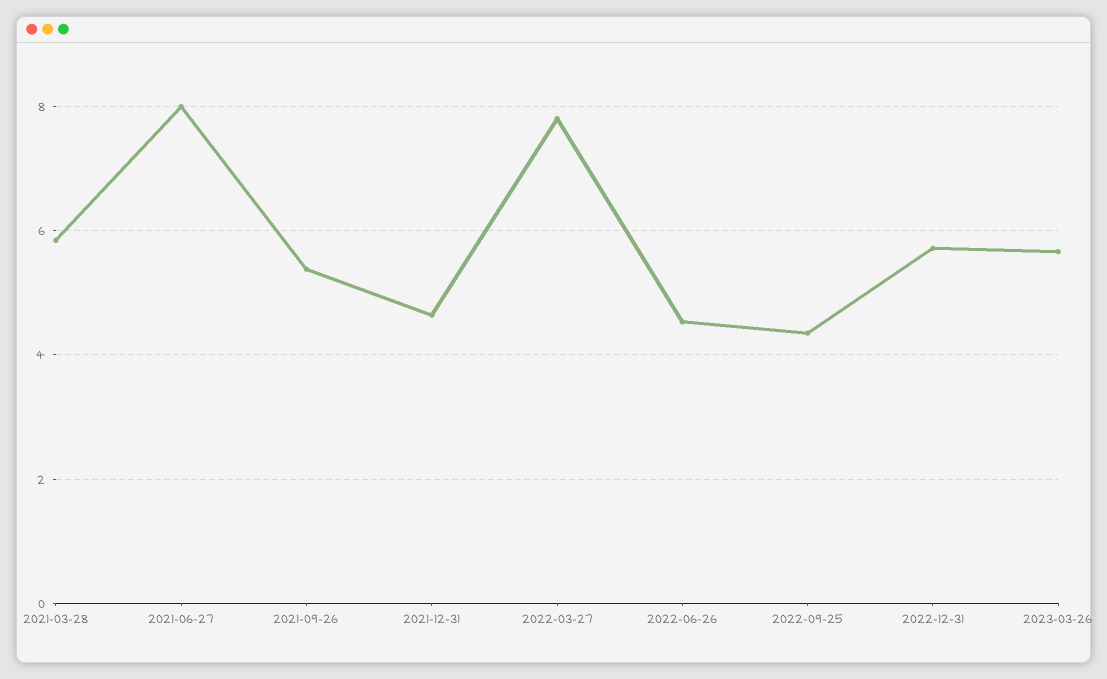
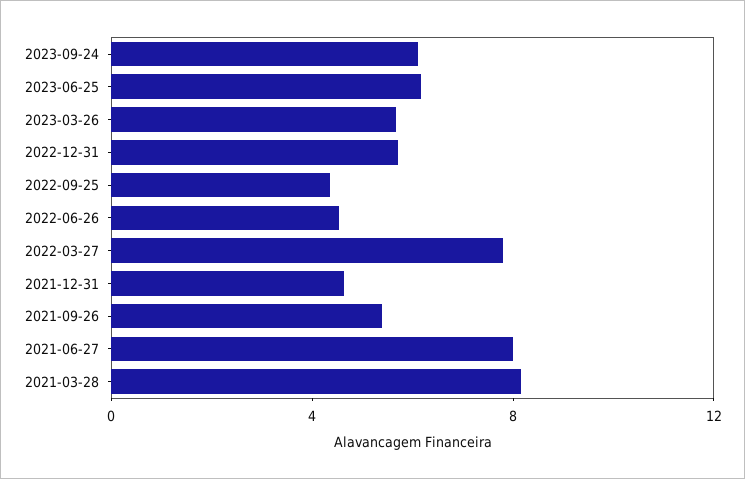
2021-03-28: 5.8 -> 8
2023-09-24: none -> 6
2023-06-25: none -> 6

